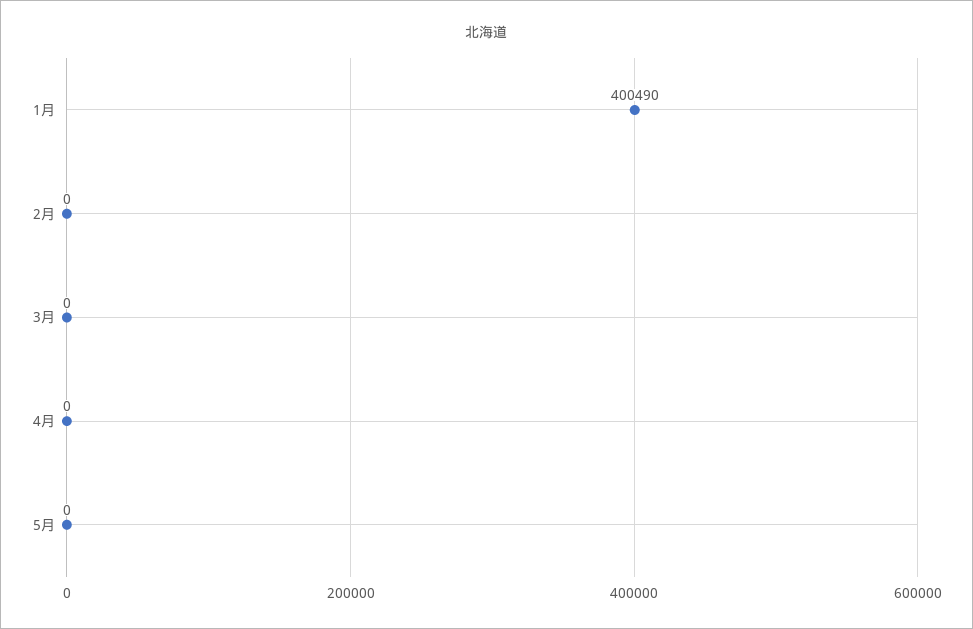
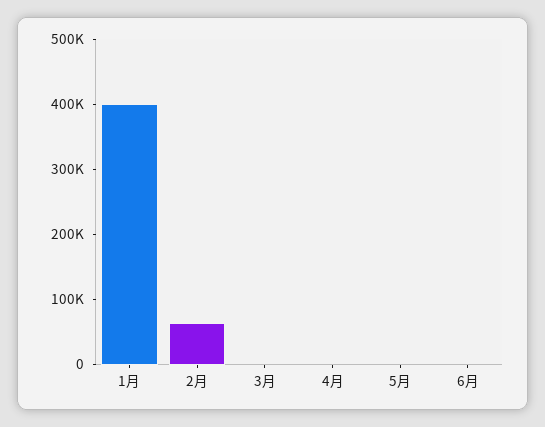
2月: 0 -> 60000
6月: none -> 0

